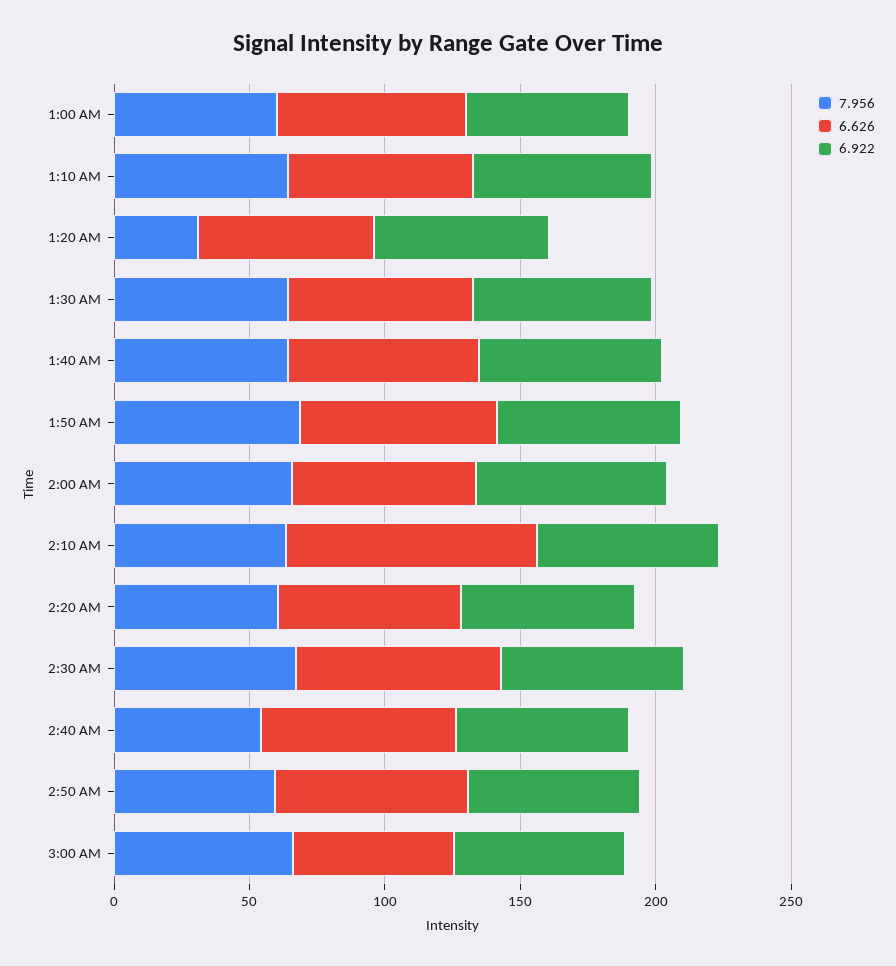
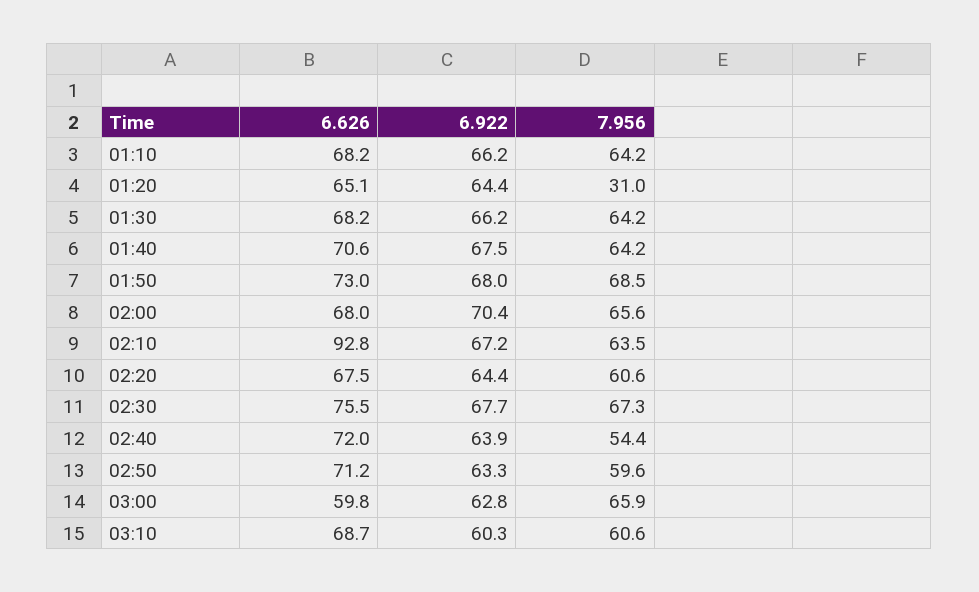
7.956, 1:00 AM: 60 -> none
6.626, 1:00 AM: 70 -> none
6.922, 1:00 AM: 60 -> none
6.626, 03:10: none -> 68.7
6.922, 03:10: none -> 60.3
7.956, 03:10: none -> 60.6

